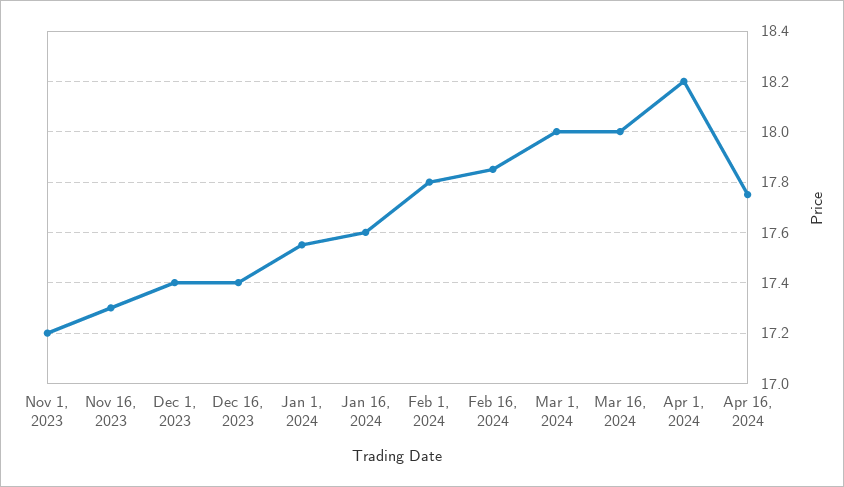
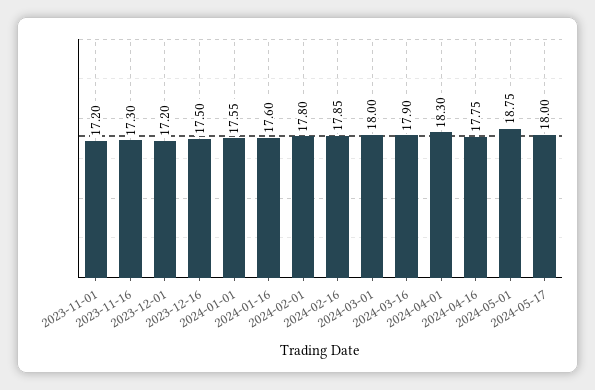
Dec 1, 2023: 17.4 -> 17.2
Dec 16, 2023: 17.4 -> 17.5
Mar 16, 2024: 18 -> 17.9
Apr 1, 2024: 18.2 -> 18.3
2024-05-01: none -> 18.75
2024-05-17: none -> 18

